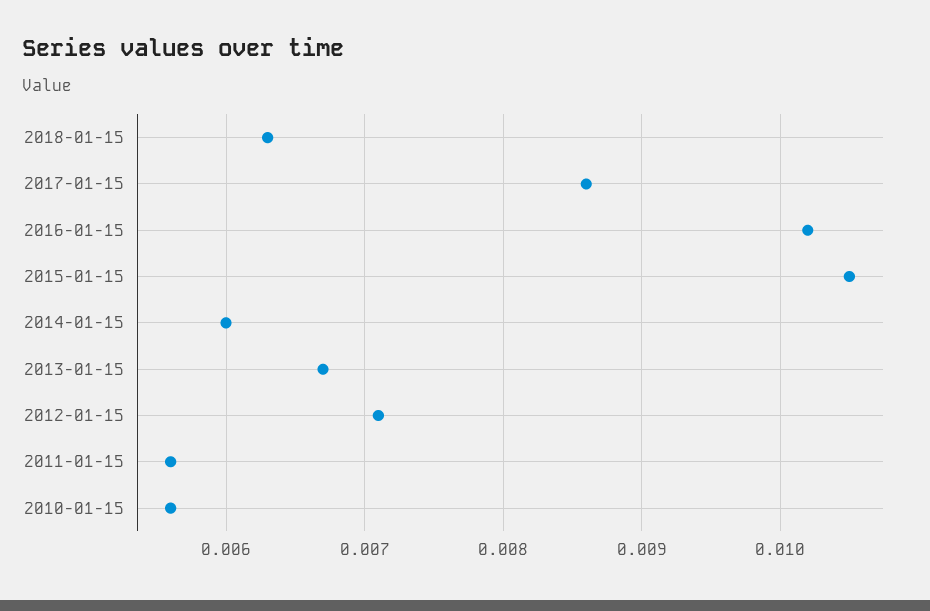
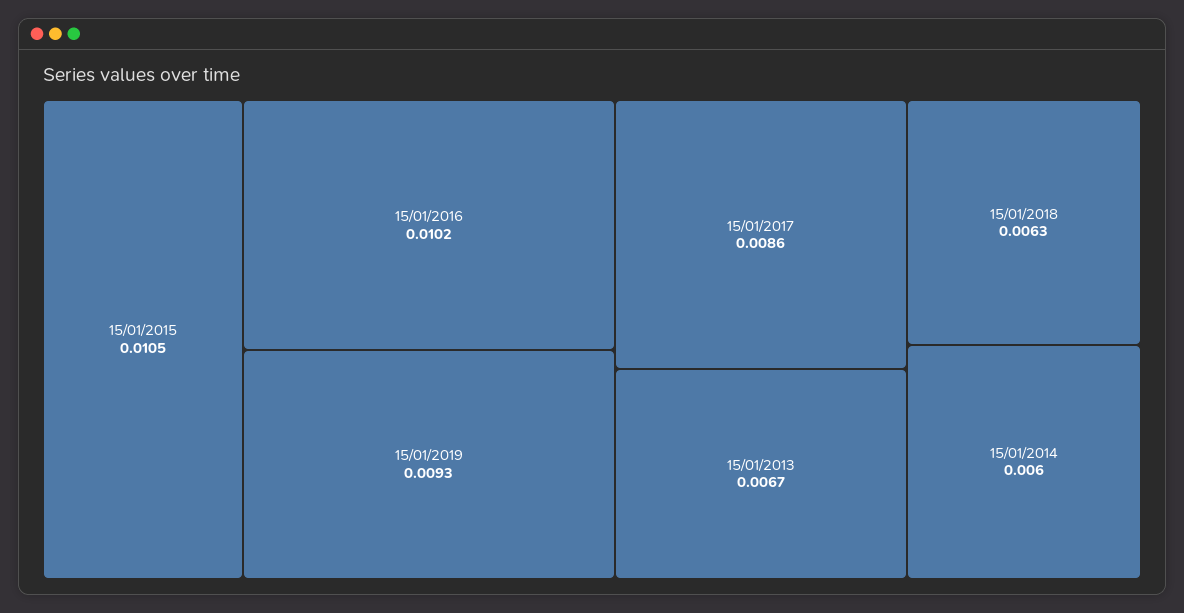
2012-01-15: 0.0071 -> none
2011-01-15: 0.0056 -> none
2010-01-15: 0.0056 -> none
15/01/2019: none -> 0.0093

